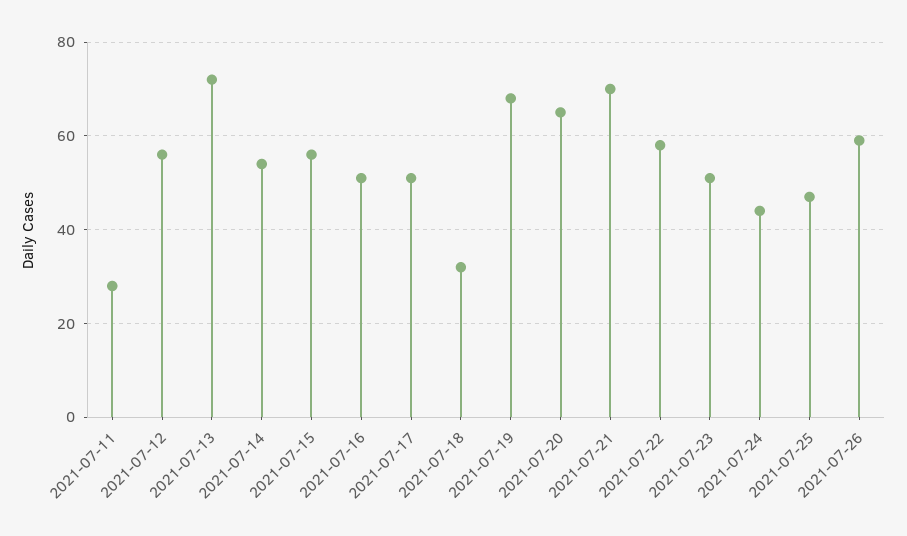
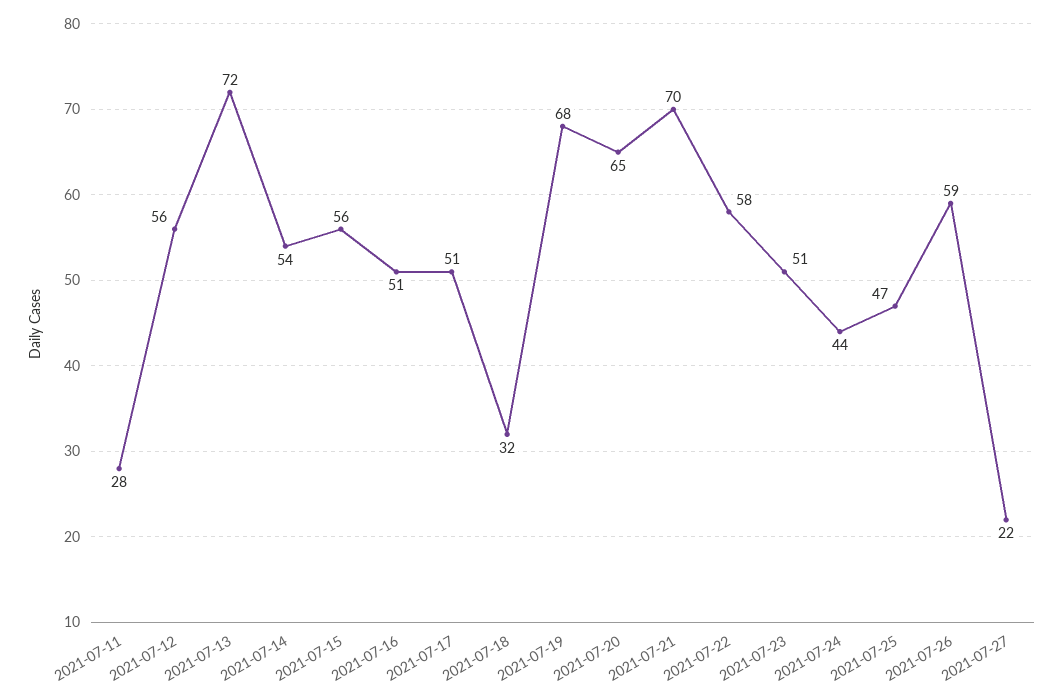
2021-07-27: none -> 22

